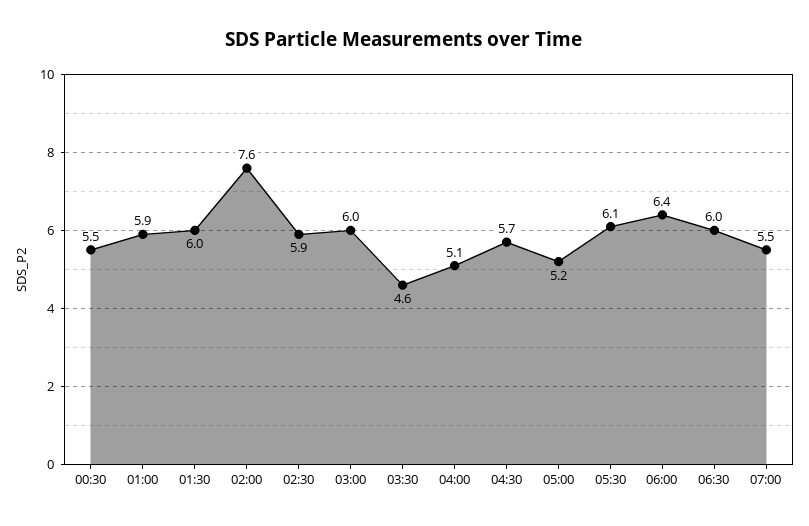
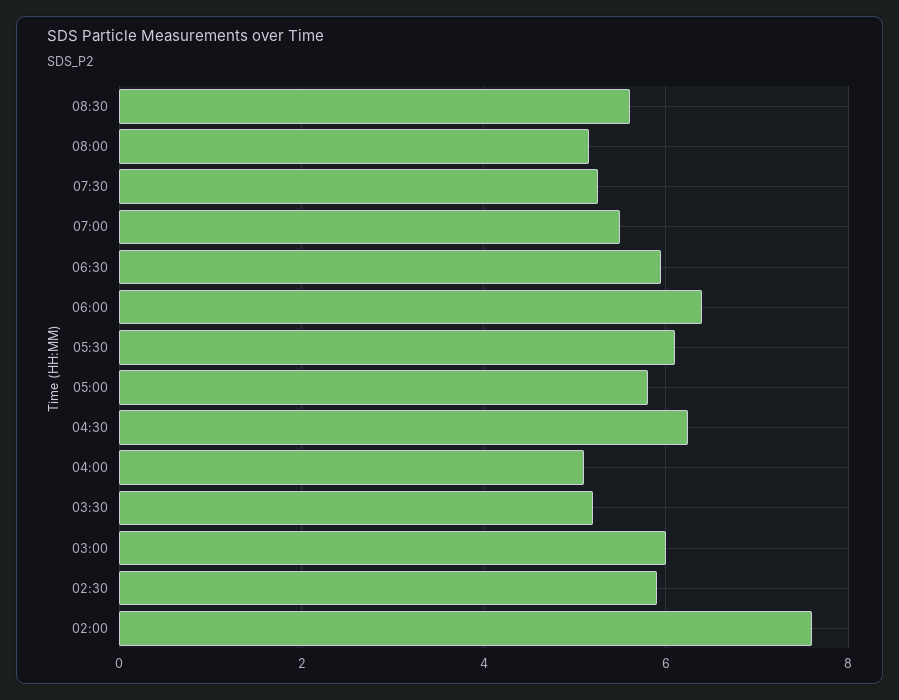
00:30: 5.5 -> none
01:00: 5.9 -> none
01:30: 6 -> none
03:30: 4.6 -> 5.2
04:30: 5.7 -> 6.2
05:00: 5.2 -> 5.8
08:30: none -> 5.6
08:00: none -> 5.2
07:30: none -> 5.2

